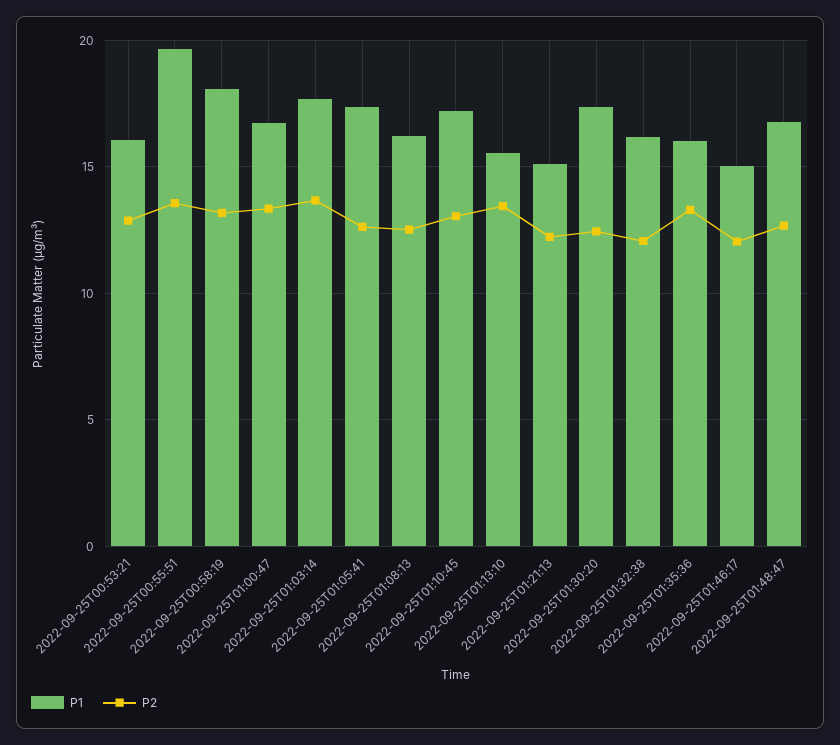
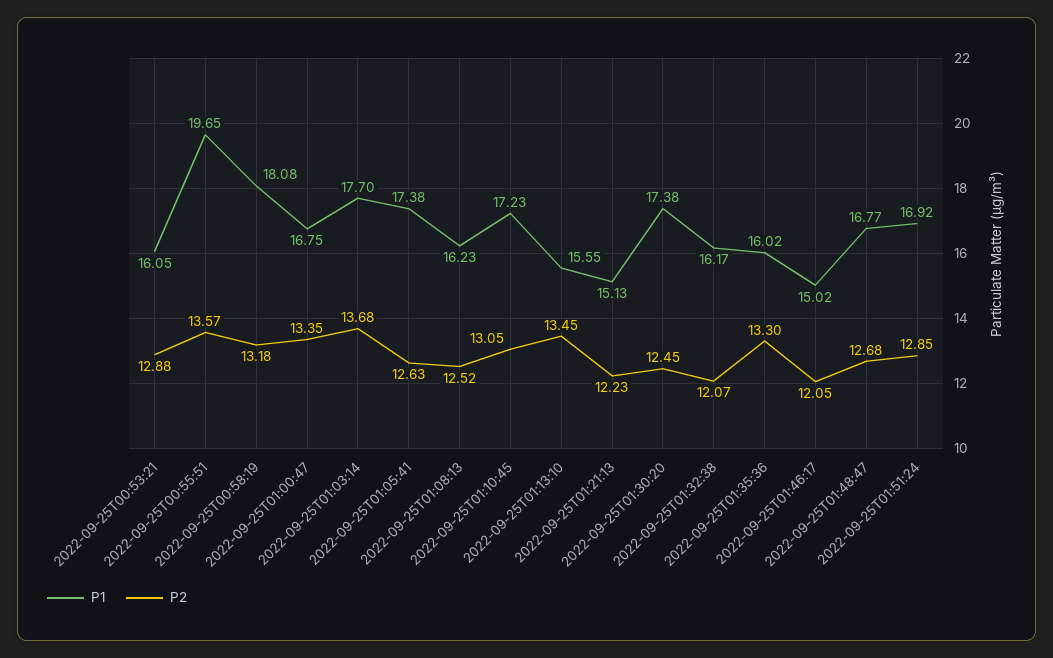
P1, 2022-09-25T01:51:24: none -> 16.92
P2, 2022-09-25T01:51:24: none -> 12.85

